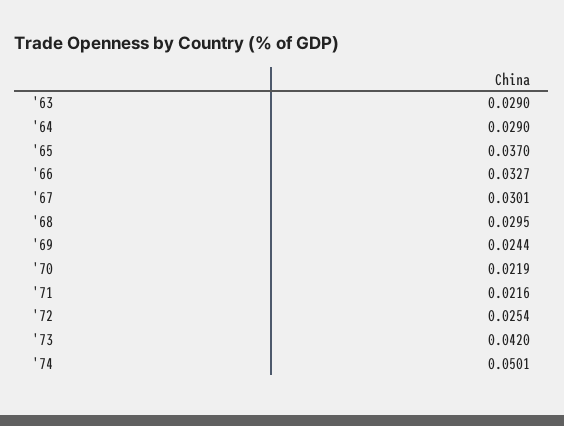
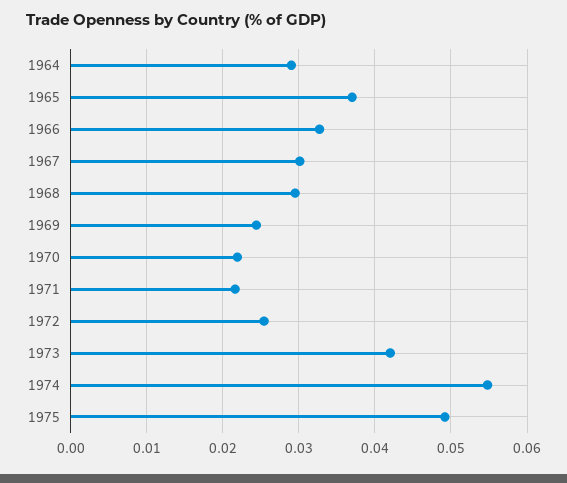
'63: 0.029 -> none
'74: 0.0501 -> 0.055
1975: none -> 0.049

